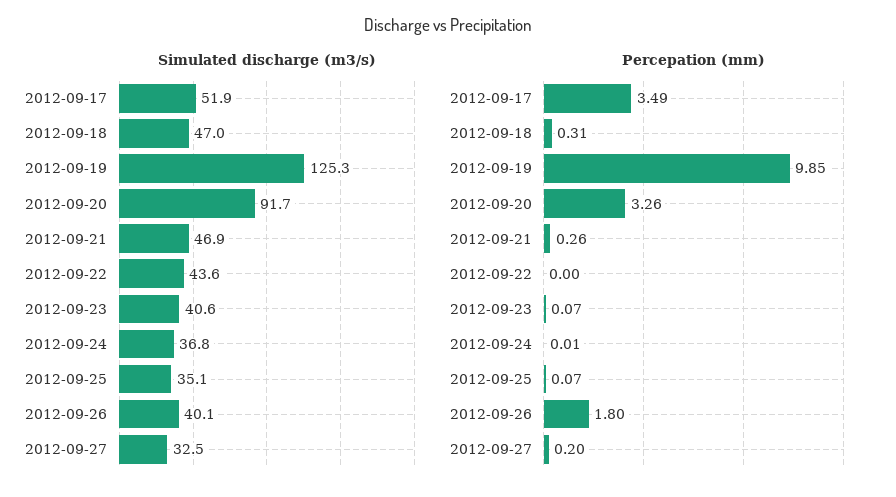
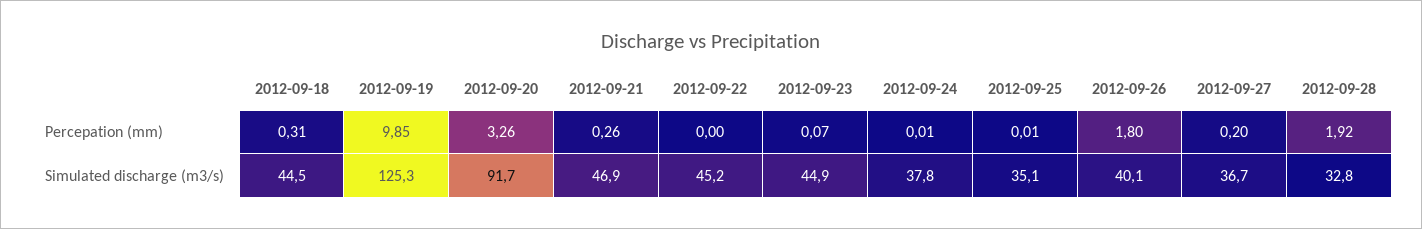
Simulated discharge (m3/s), 2012-09-17: 51.9 -> none
Simulated discharge (m3/s), 2012-09-18: 47 -> 44.5
Simulated discharge (m3/s), 2012-09-22: 43.6 -> 45.2
Simulated discharge (m3/s), 2012-09-23: 40.6 -> 44.9
Simulated discharge (m3/s), 2012-09-24: 36.8 -> 37.8
Simulated discharge (m3/s), 2012-09-27: 32.5 -> 36.7
Percepation (mm), 2012-09-17: 3.49 -> none
Percepation (mm), 2012-09-25: 0.07 -> 0.01
Percepation (mm), 2012-09-28: none -> 1.92
Simulated discharge (m3/s), 2012-09-28: none -> 32.8

